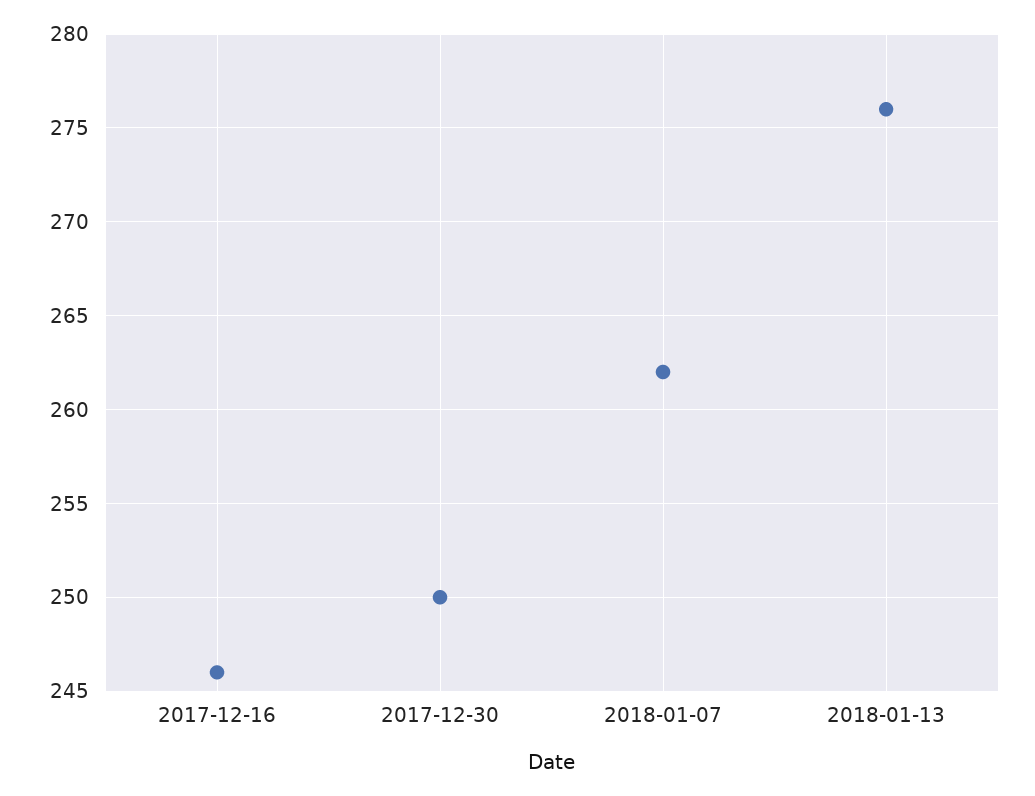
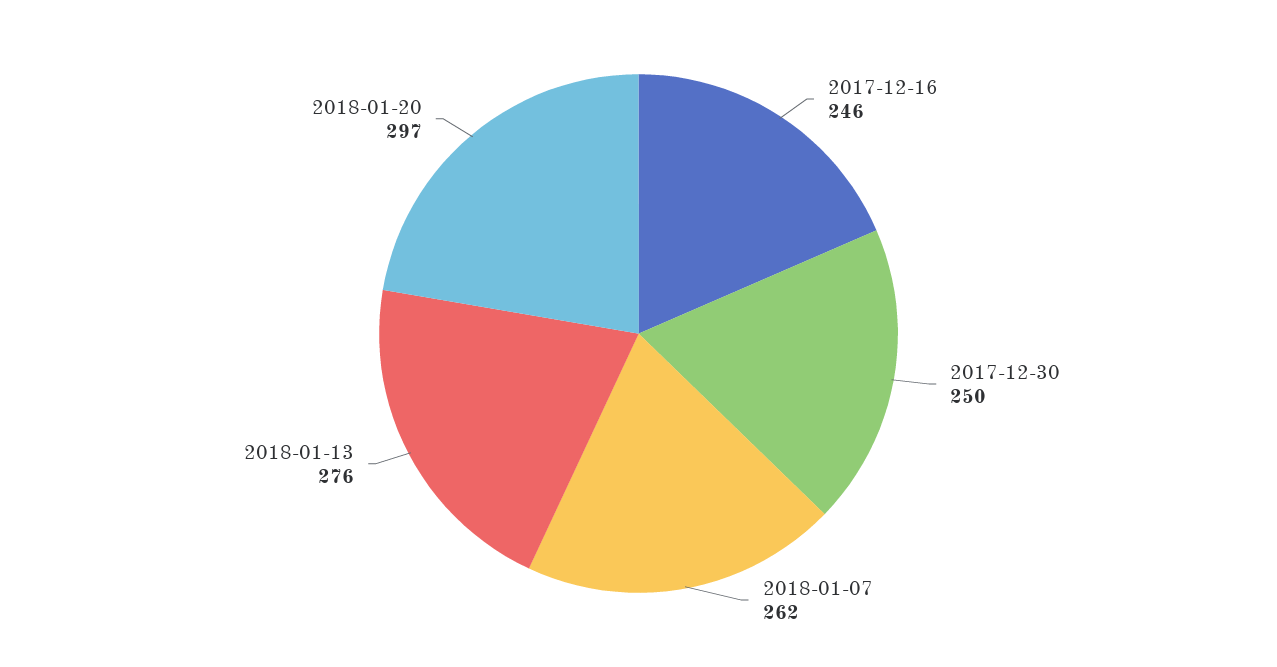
2018-01-20: none -> 297

